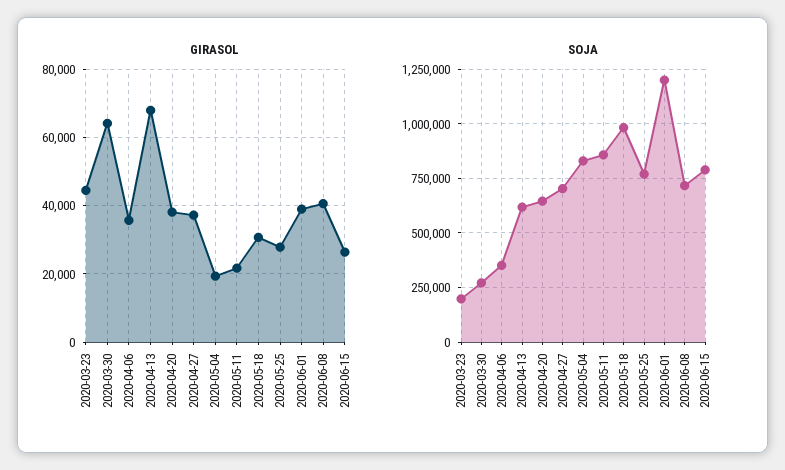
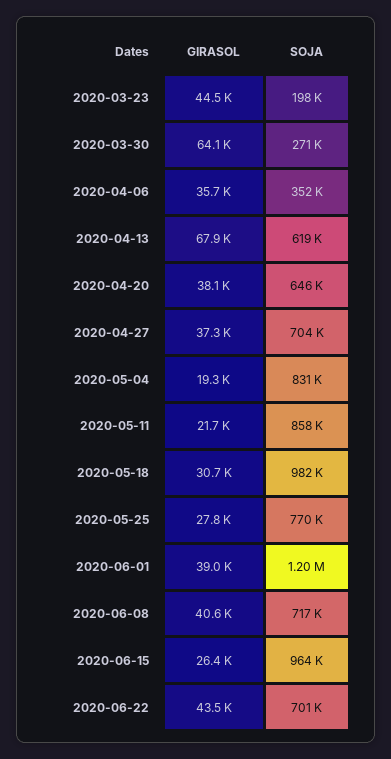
SOJA, 2020-06-15: 800000 -> 964000
GIRASOL, 2020-06-22: none -> 43500
SOJA, 2020-06-22: none -> 701000

